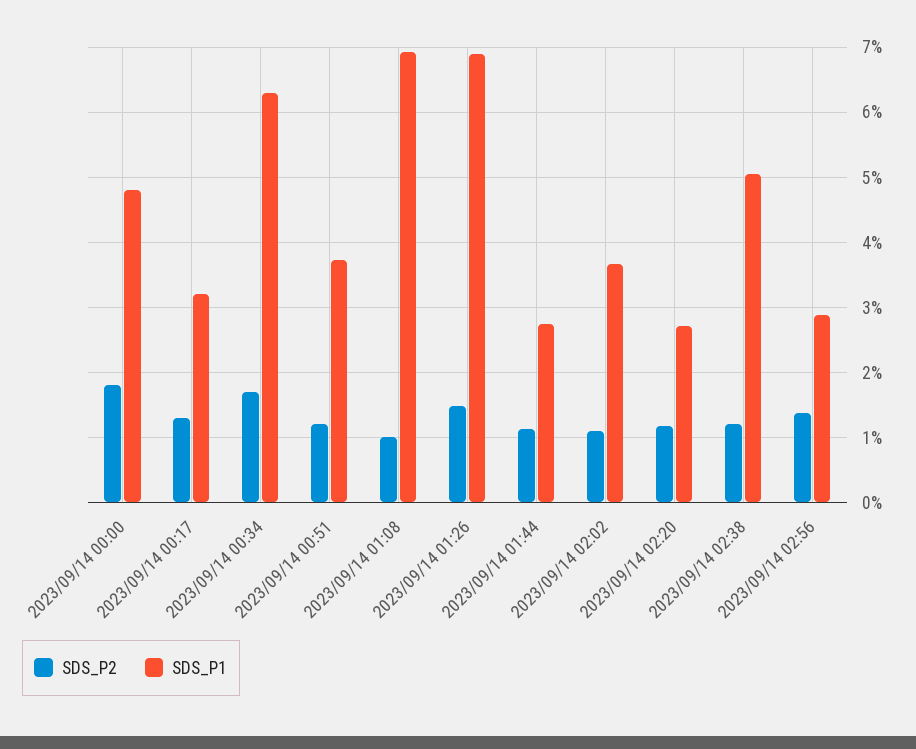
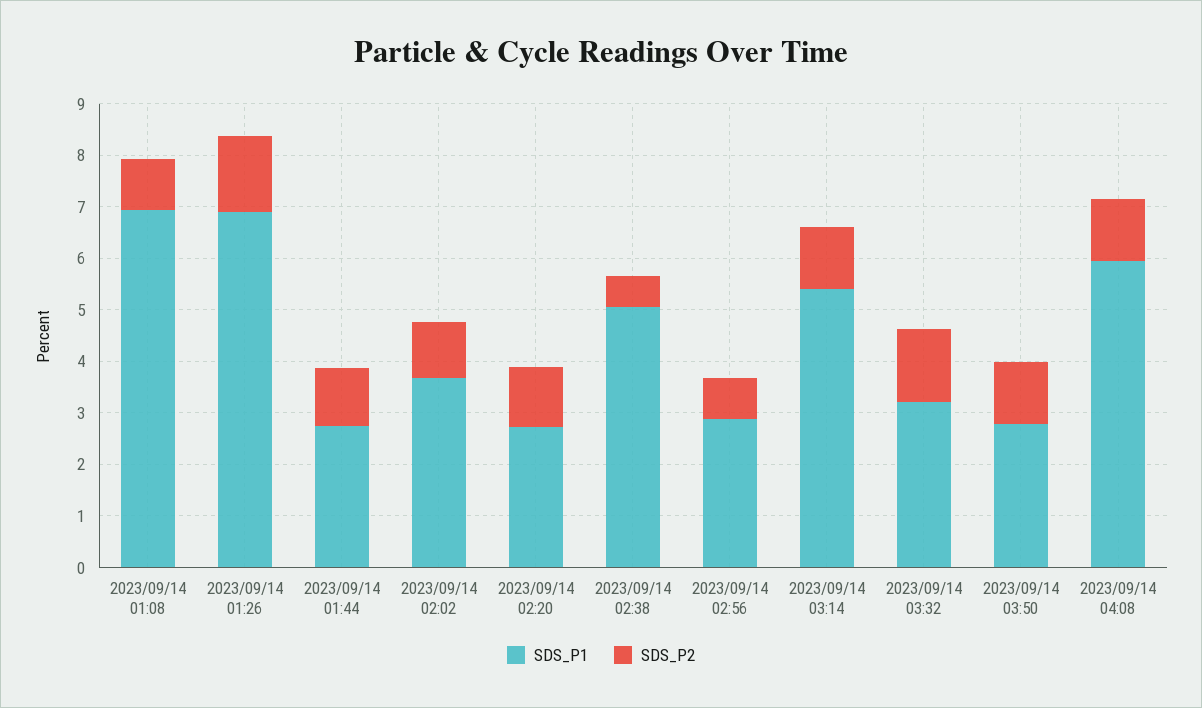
SDS_P2, 2023/09/14 00:00: 1.8 -> none
SDS_P1, 2023/09/14 00:00: 4.8 -> none
SDS_P2, 2023/09/14 00:17: 1.3 -> none
SDS_P1, 2023/09/14 00:17: 3.2 -> none
SDS_P2, 2023/09/14 00:34: 1.7 -> none
SDS_P1, 2023/09/14 00:34: 6.3 -> none
SDS_P2, 2023/09/14 00:51: 1.2 -> none
SDS_P1, 2023/09/14 00:51: 3.7 -> none
SDS_P2, 2023/09/14 02:38: 1.2 -> 0.6
SDS_P2, 2023/09/14 02:56: 1.4 -> 0.8
SDS_P1, 2023/09/14 03:14: none -> 5.4
SDS_P2, 2023/09/14 03:14: none -> 1.2
SDS_P1, 2023/09/14 03:32: none -> 3.2
SDS_P2, 2023/09/14 03:32: none -> 1.4
SDS_P1, 2023/09/14 03:50: none -> 2.8
SDS_P2, 2023/09/14 03:50: none -> 1.2
SDS_P1, 2023/09/14 04:08: none -> 6
SDS_P2, 2023/09/14 04:08: none -> 1.2

